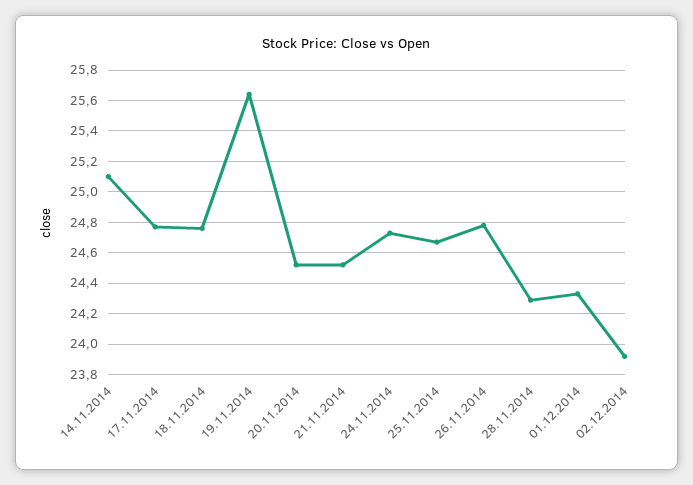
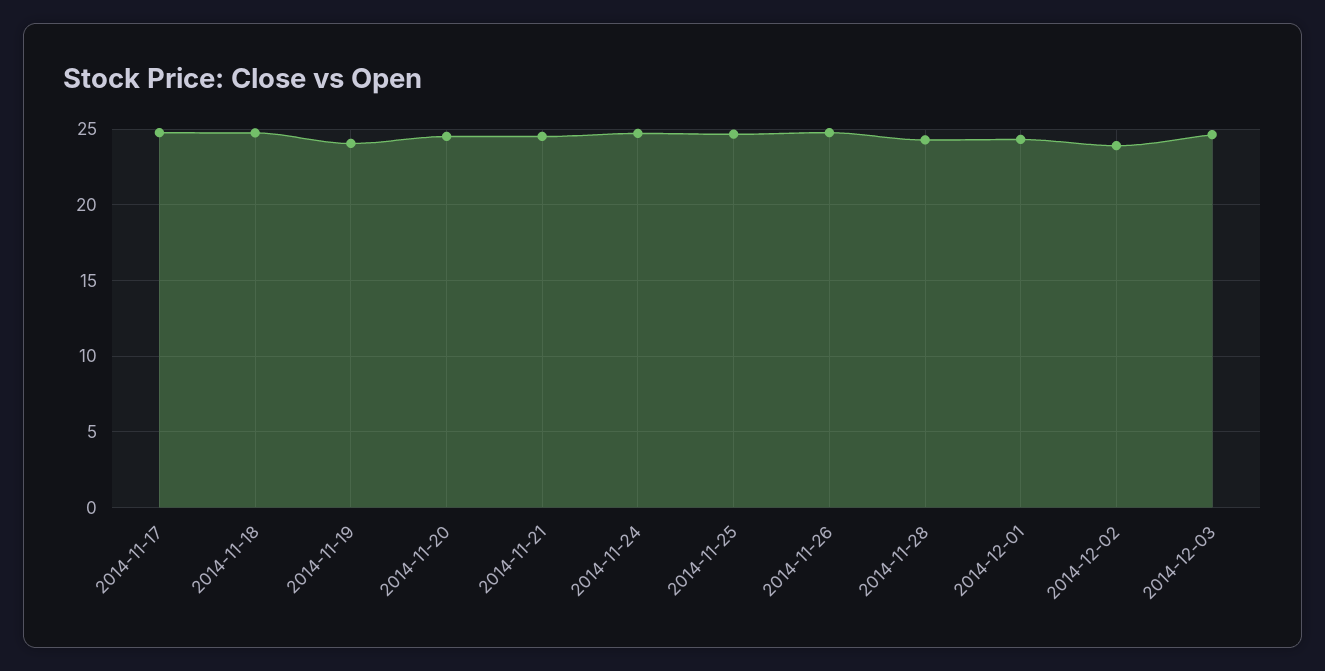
14.11.2014: 25.1 -> none
19.11.2014: 25.65 -> 24
2014-12-03: none -> 24.5

